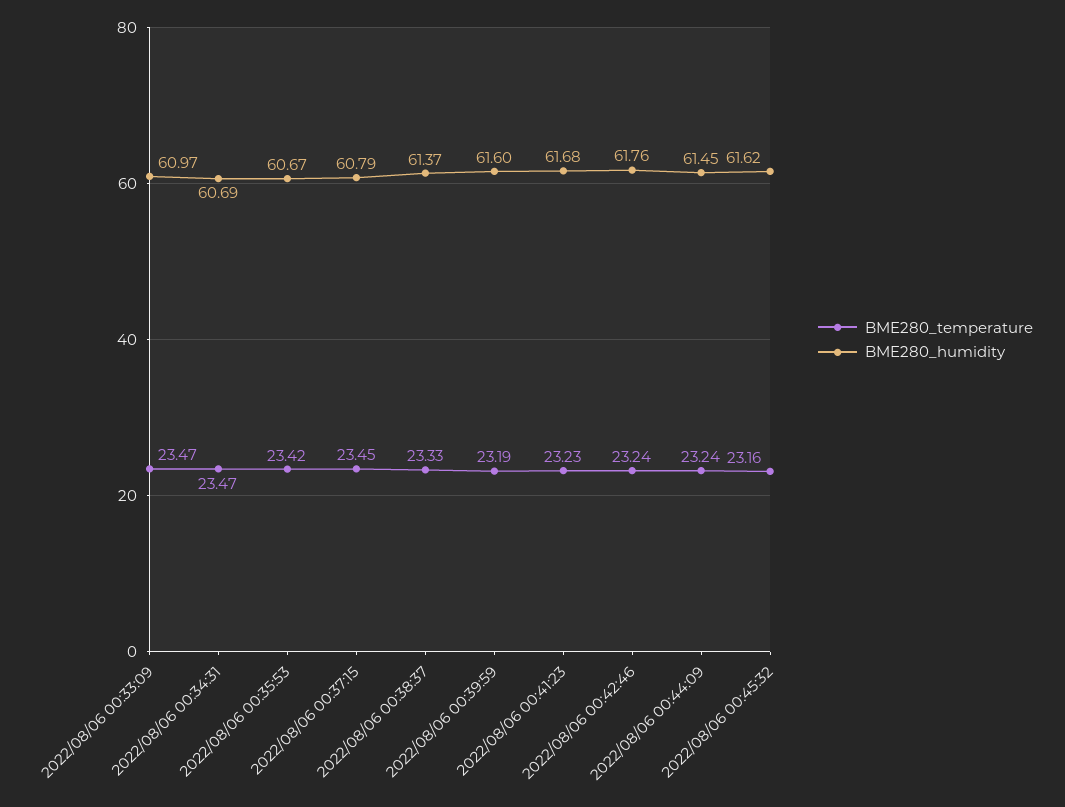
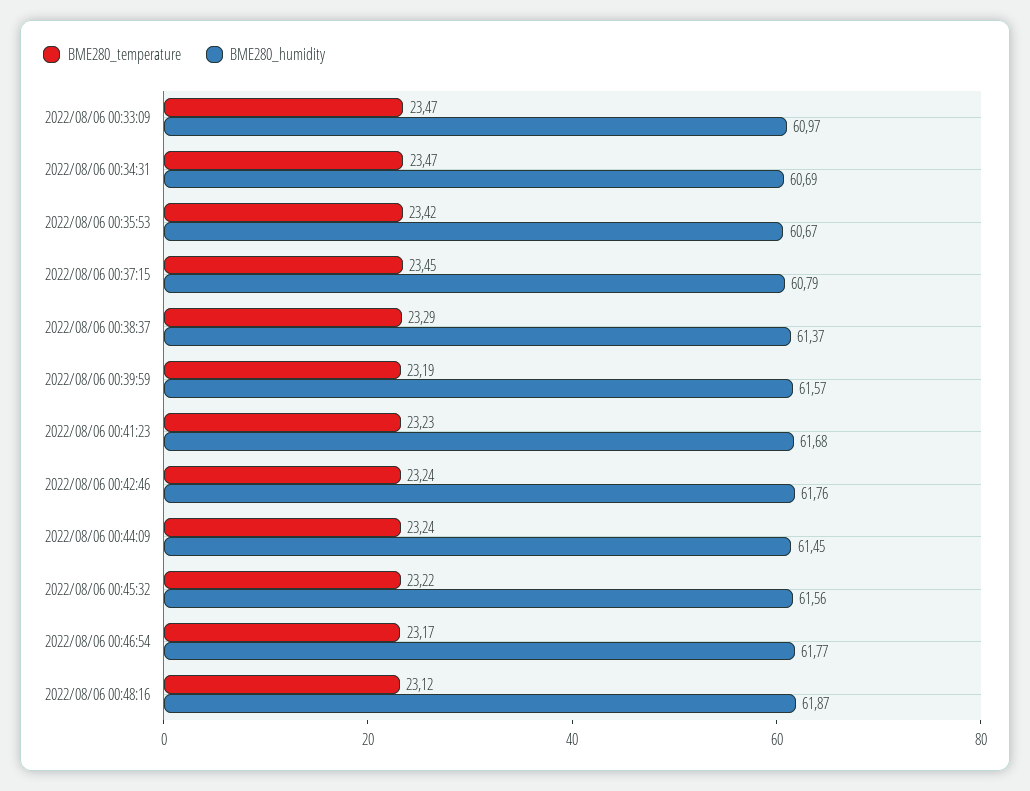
BME280_temperature, 2022/08/06 00:38:37: 23.33 -> 23.29
BME280_humidity, 2022/08/06 00:39:59: 61.6 -> 61.57
BME280_temperature, 2022/08/06 00:45:32: 23.16 -> 23.22
BME280_humidity, 2022/08/06 00:45:32: 61.62 -> 61.56
BME280_temperature, 2022/08/06 00:46:54: none -> 23.17
BME280_humidity, 2022/08/06 00:46:54: none -> 61.77
BME280_temperature, 2022/08/06 00:48:16: none -> 23.12
BME280_humidity, 2022/08/06 00:48:16: none -> 61.87

